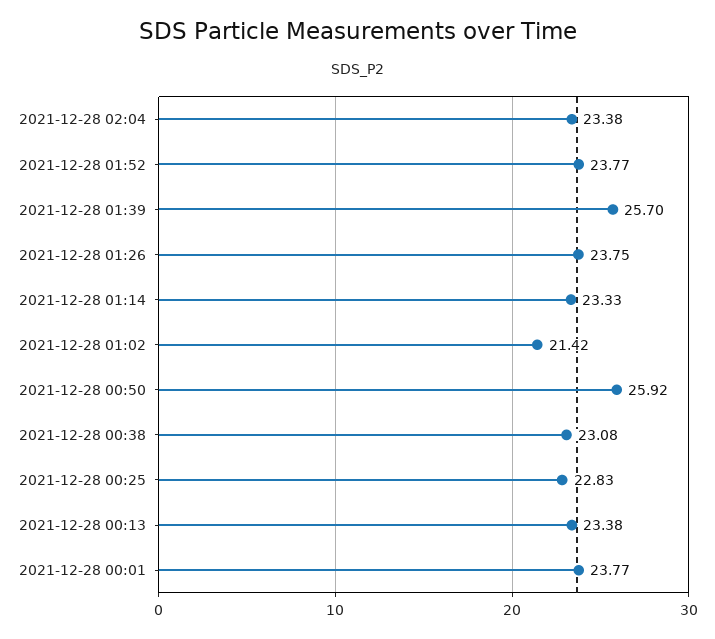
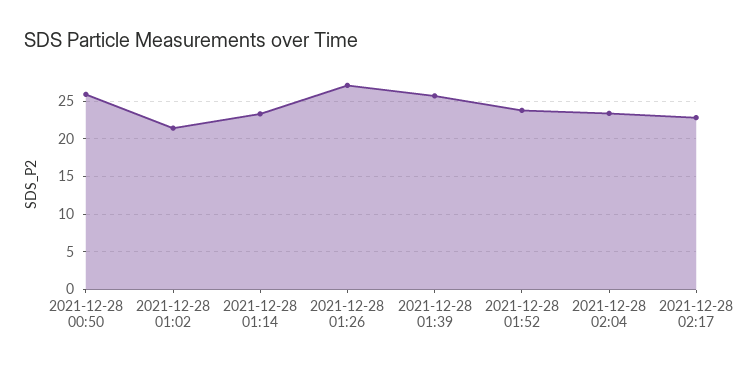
2021-12-28 01:26: 23.75 -> 27
2021-12-28 00:38: 23.08 -> none
2021-12-28 00:25: 22.83 -> none
2021-12-28 00:13: 23.38 -> none
2021-12-28 00:01: 23.77 -> none
2021-12-28 02:17: none -> 23

